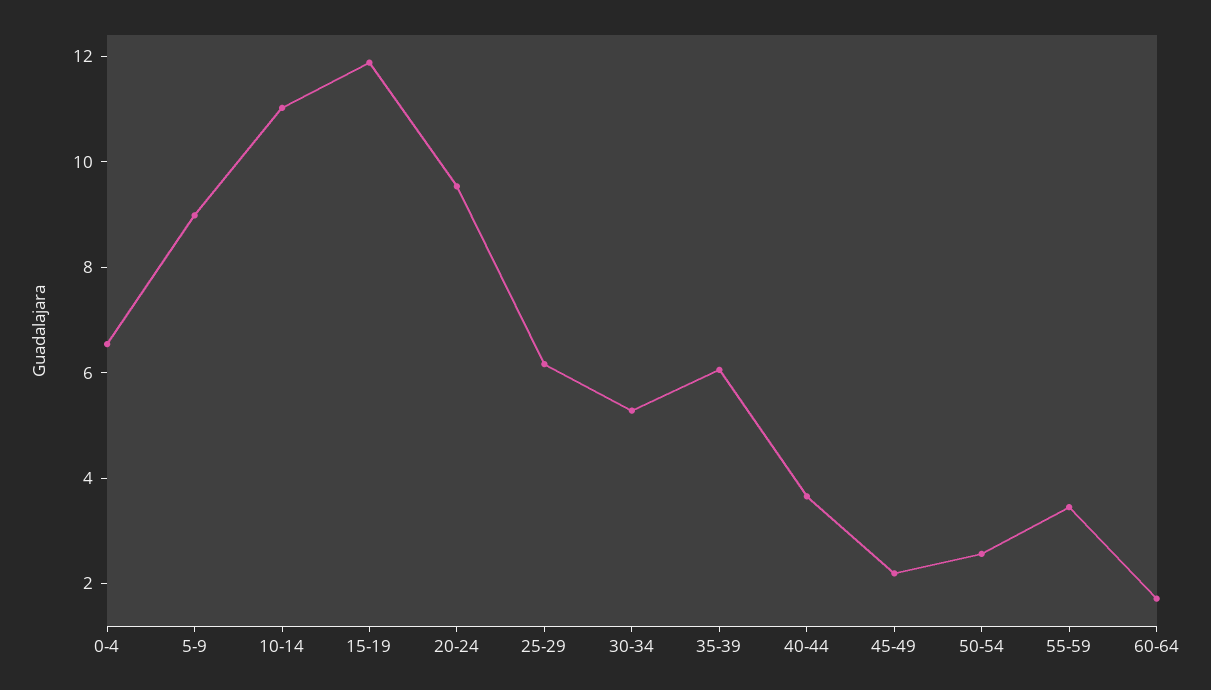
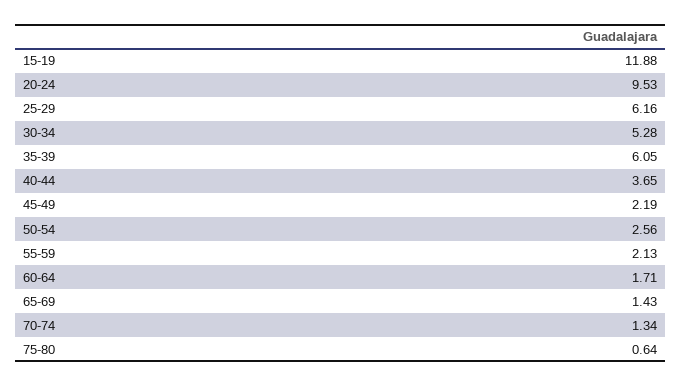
0-4: 6.5 -> none
5-9: 9 -> none
10-14: 11 -> none
55-59: 3.5 -> 2.13
65-69: none -> 1.43
70-74: none -> 1.34
75-80: none -> 0.64

